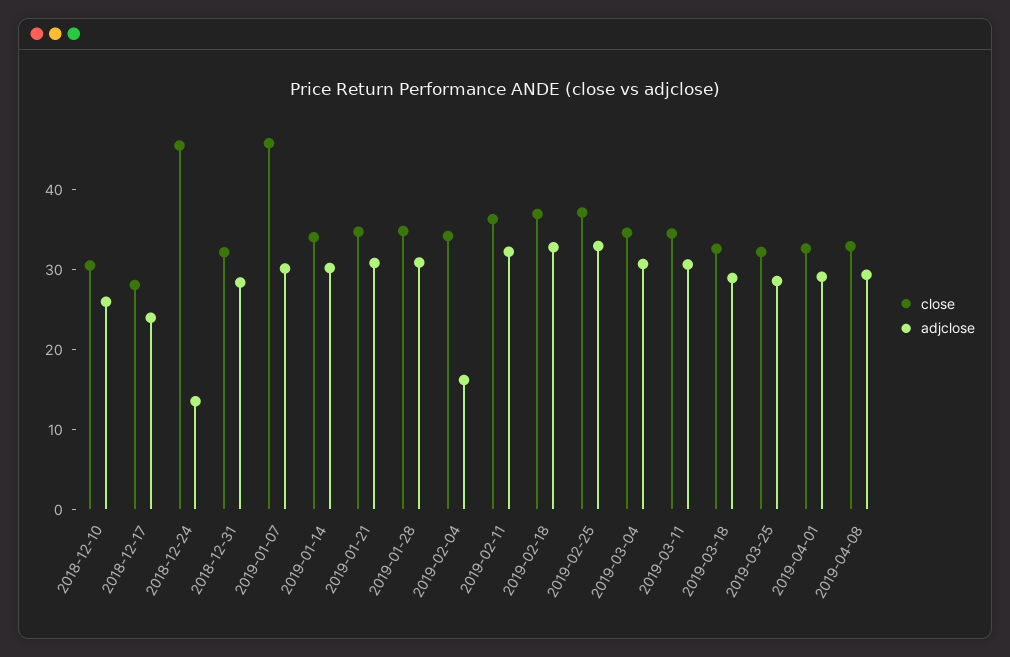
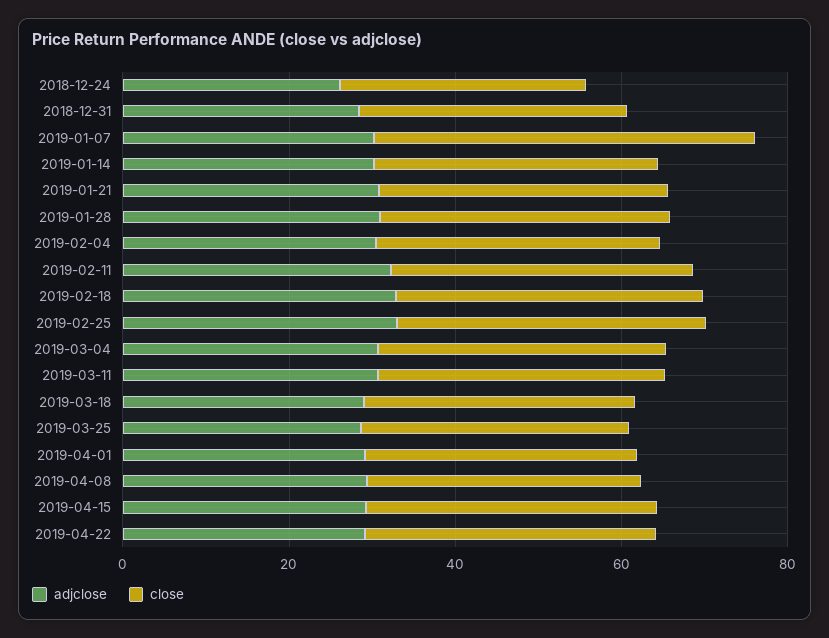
close, 2018-12-10: 30 -> none
adjclose, 2018-12-10: 26 -> none
close, 2018-12-17: 28 -> none
adjclose, 2018-12-17: 24 -> none
close, 2018-12-24: 46 -> 30
adjclose, 2018-12-24: 14 -> 25
adjclose, 2019-02-04: 16 -> 30
adjclose, 2019-04-15: none -> 30
close, 2019-04-15: none -> 35
adjclose, 2019-04-22: none -> 30
close, 2019-04-22: none -> 35

